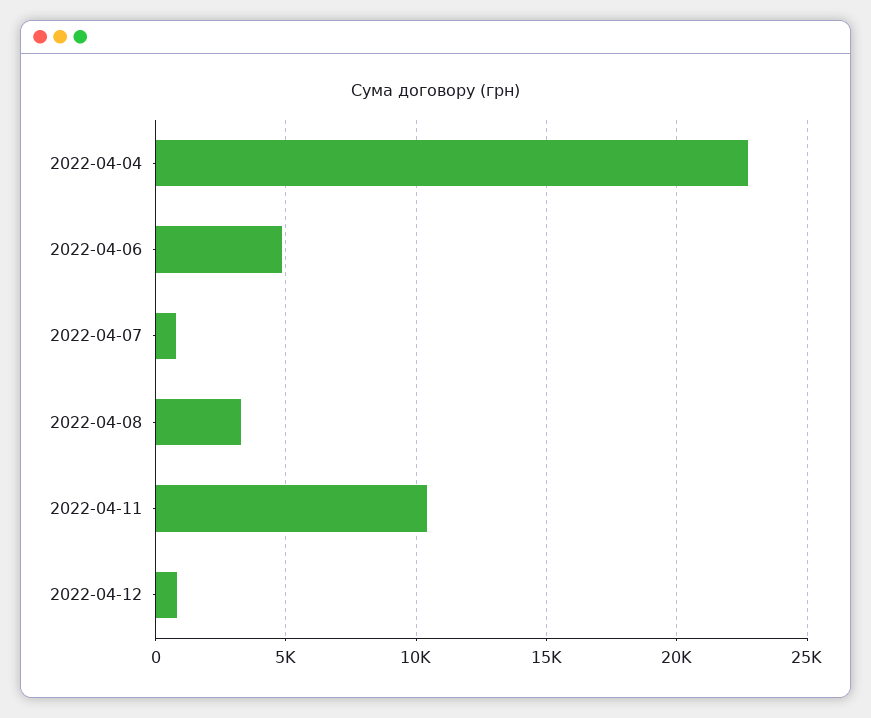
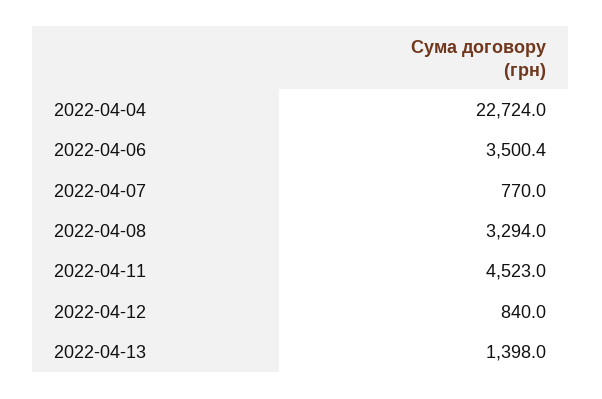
2022-04-06: 5000 -> 3500.4
2022-04-11: 10500 -> 4523
2022-04-13: none -> 1398

